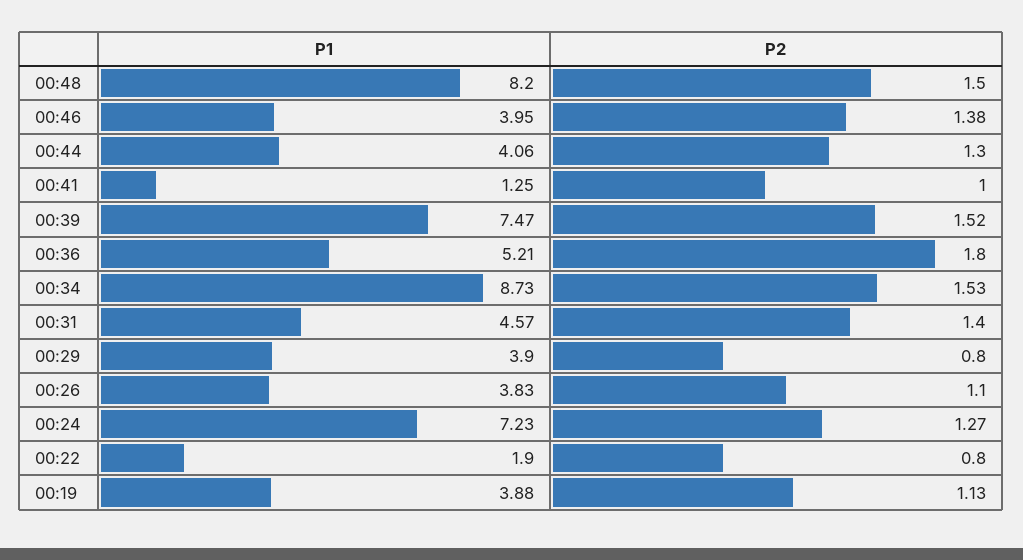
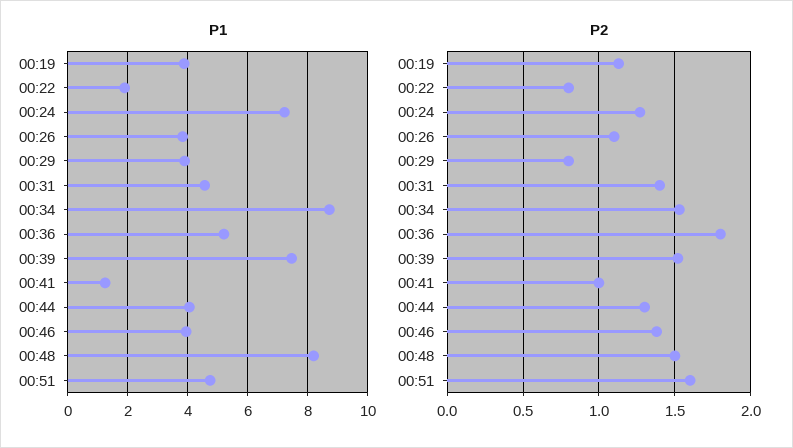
P1, 00:51: none -> 4.75
P2, 00:51: none -> 1.6

